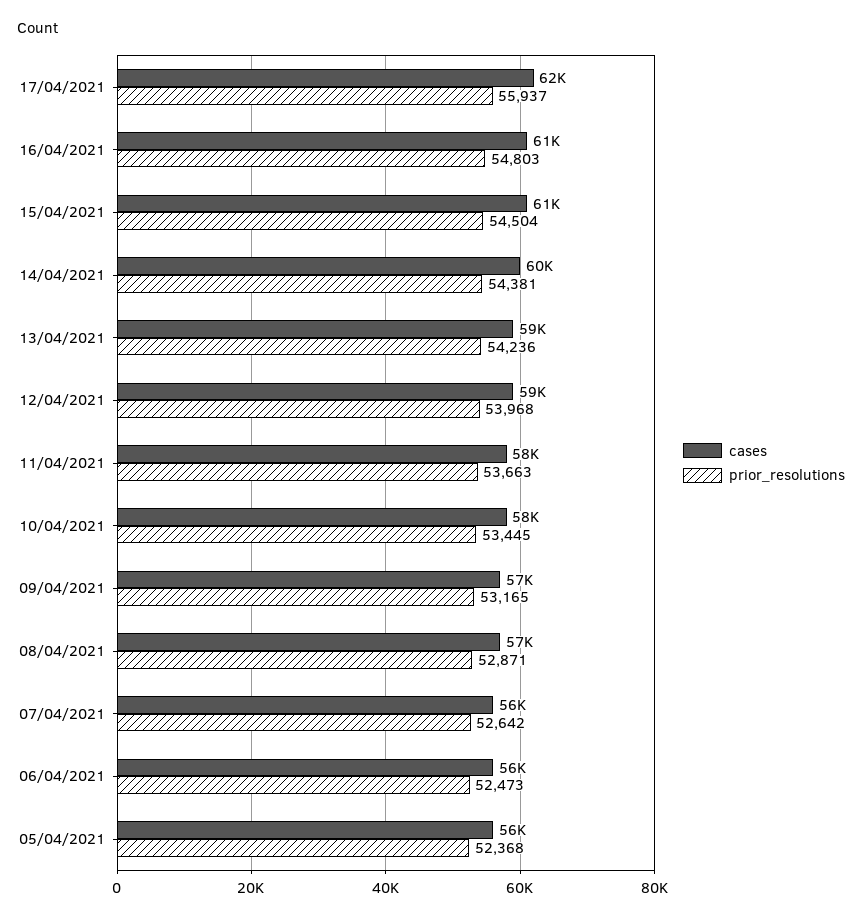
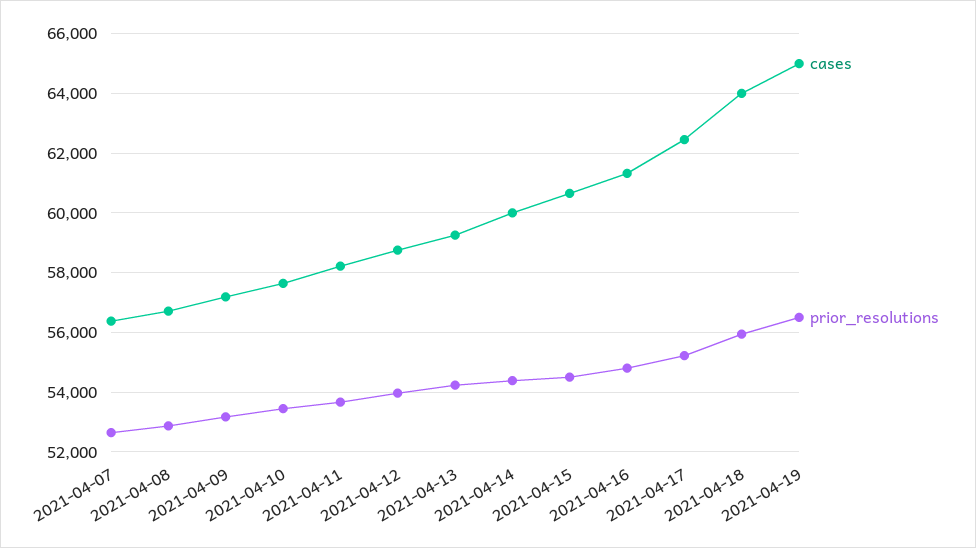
prior_resolutions, 17/04/2021: 55937 -> 55250
cases, 06/04/2021: 56000 -> none
prior_resolutions, 06/04/2021: 52473 -> none
cases, 05/04/2021: 56000 -> none
prior_resolutions, 05/04/2021: 52368 -> none
cases, 2021-04-18: none -> 64000
prior_resolutions, 2021-04-18: none -> 56000
cases, 2021-04-19: none -> 65000
prior_resolutions, 2021-04-19: none -> 56500

